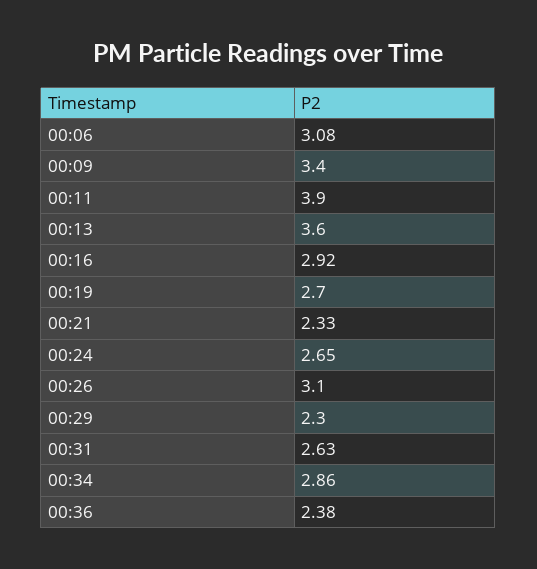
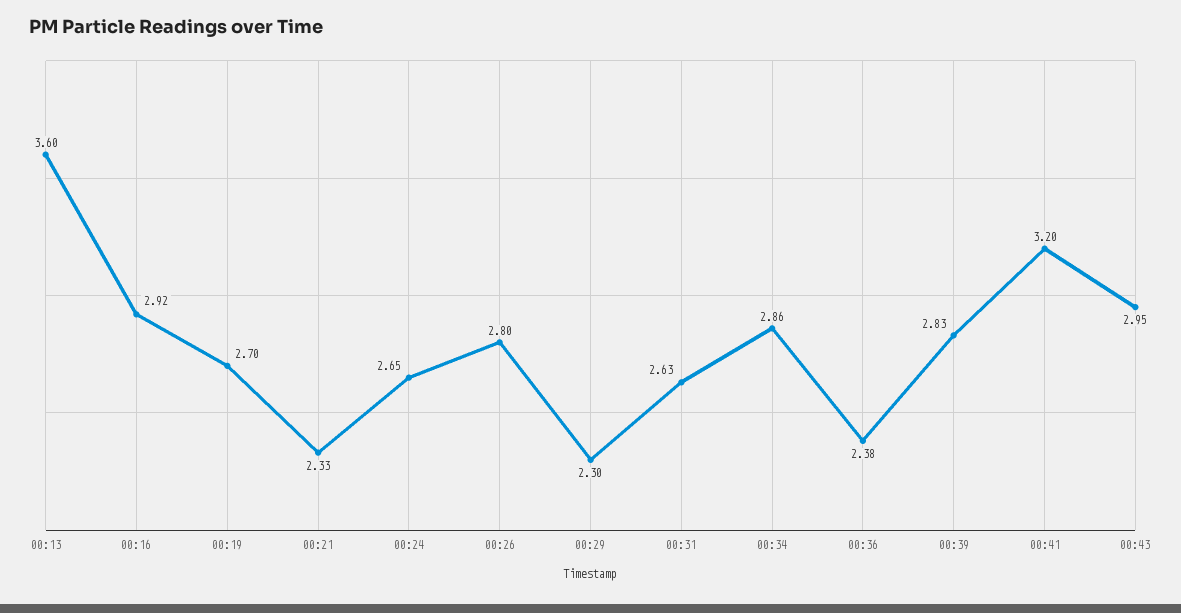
00:06: 3.08 -> none
00:09: 3.4 -> none
00:11: 3.9 -> none
00:26: 3.1 -> 2.8
00:39: none -> 2.83
00:41: none -> 3.2
00:43: none -> 2.95

